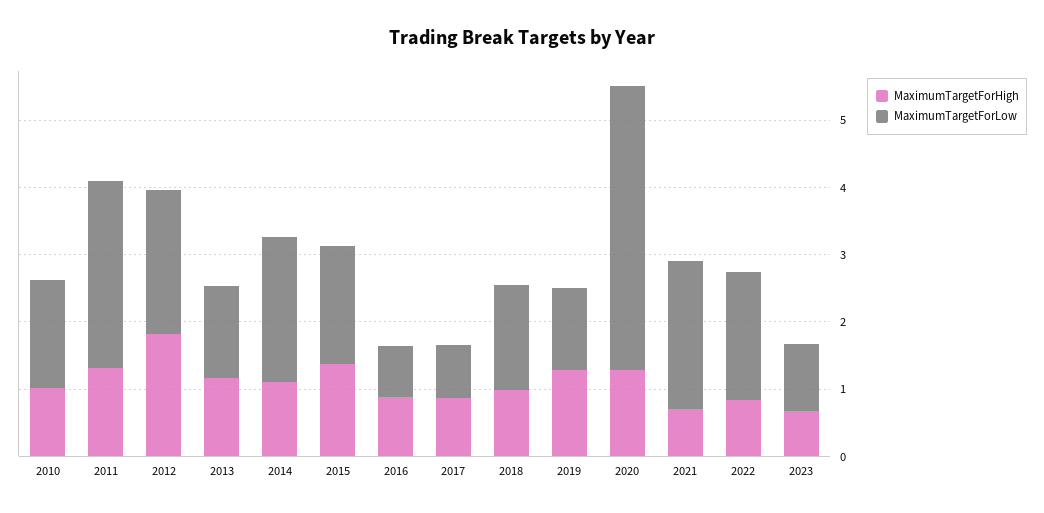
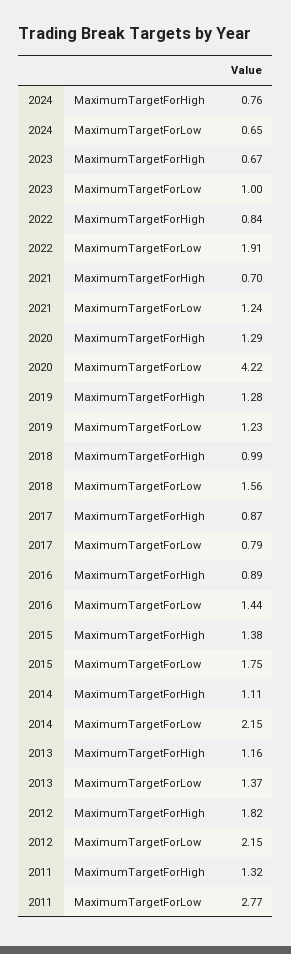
MaximumTargetForHigh, 2010: 1 -> none
MaximumTargetForLow, 2010: 1.6 -> none
MaximumTargetForLow, 2016: 0.8 -> 1.44
MaximumTargetForLow, 2021: 2.2 -> 1.24
MaximumTargetForHigh, 2024: none -> 0.76
MaximumTargetForLow, 2024: none -> 0.65

